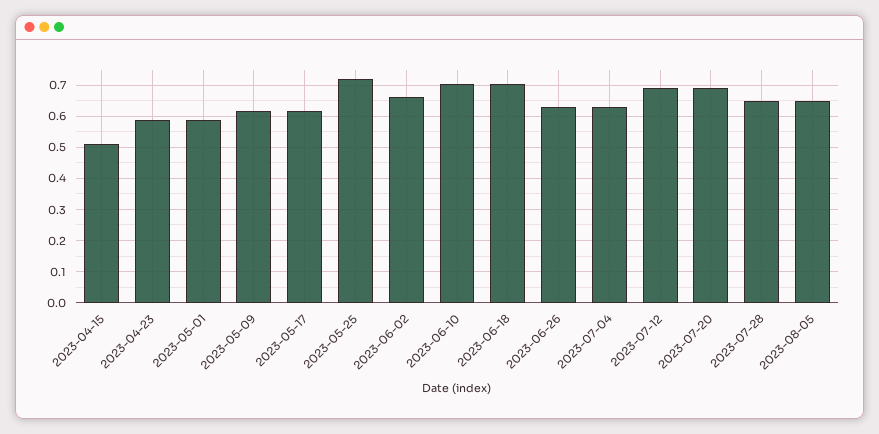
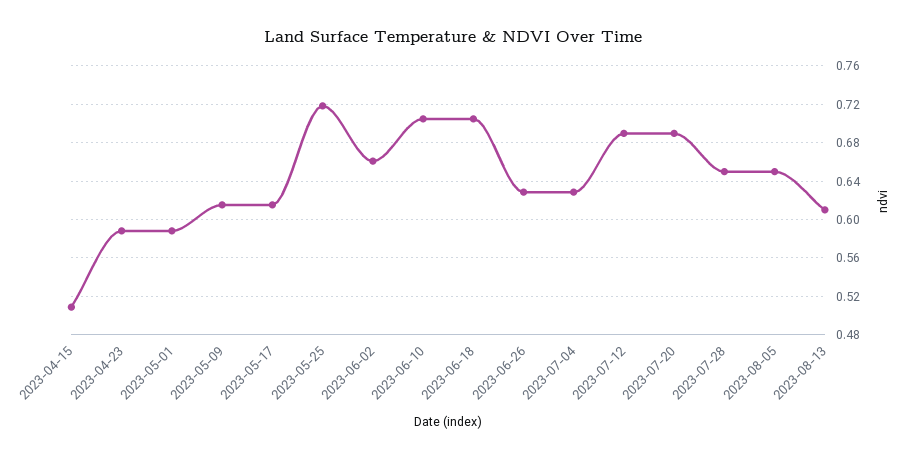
2023-08-13: none -> 0.61

